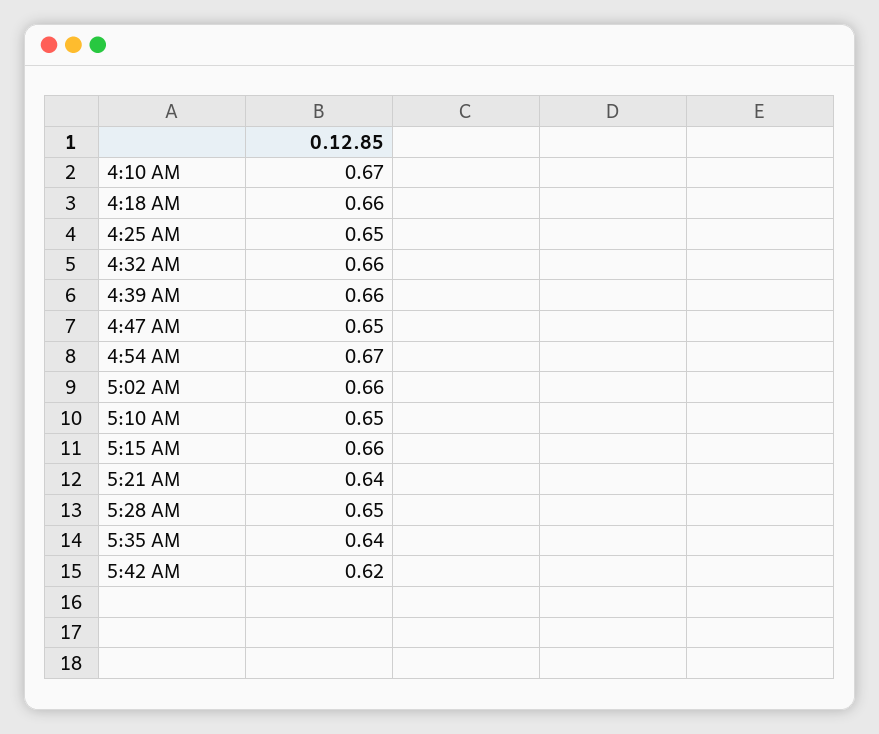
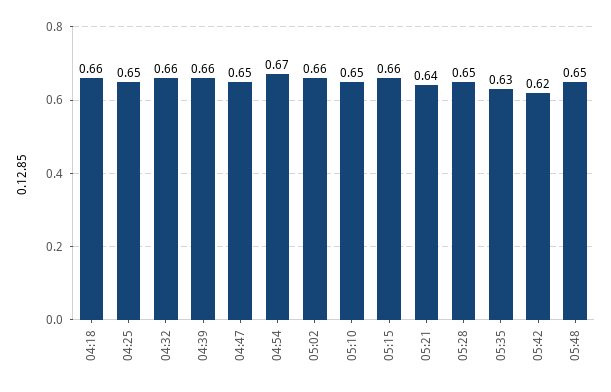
4:10 AM: 0.67 -> none
5:35 AM: 0.64 -> 0.63
05:48: none -> 0.65

